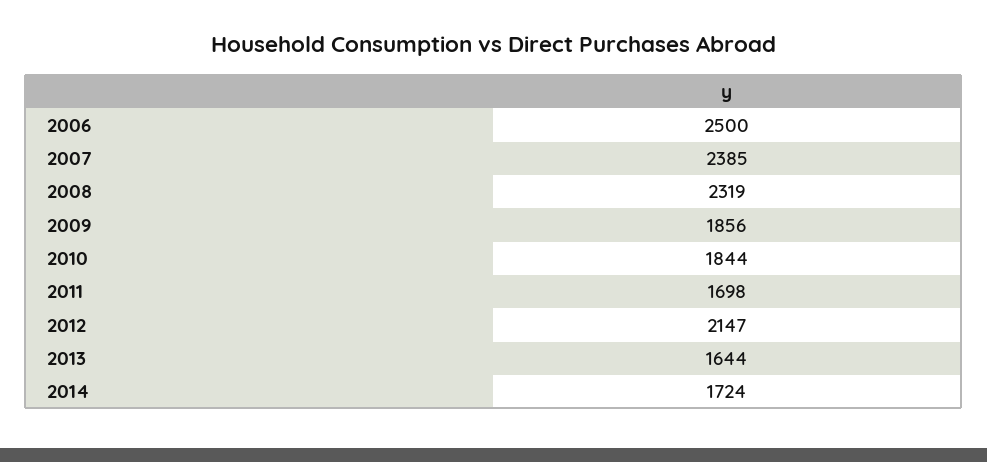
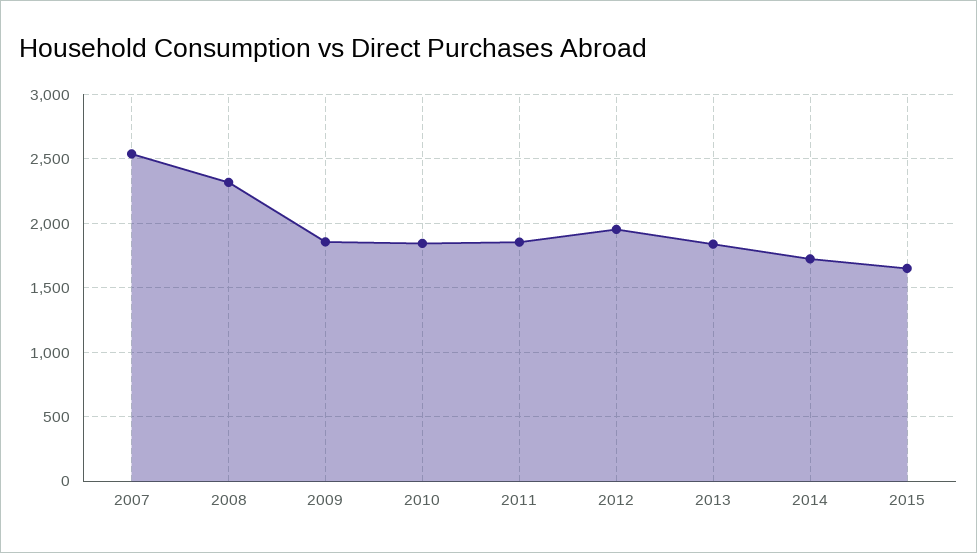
2006: 2500 -> none
2007: 2385 -> 2550
2011: 1698 -> 1850
2012: 2147 -> 1950
2013: 1644 -> 1850
2015: none -> 1650

